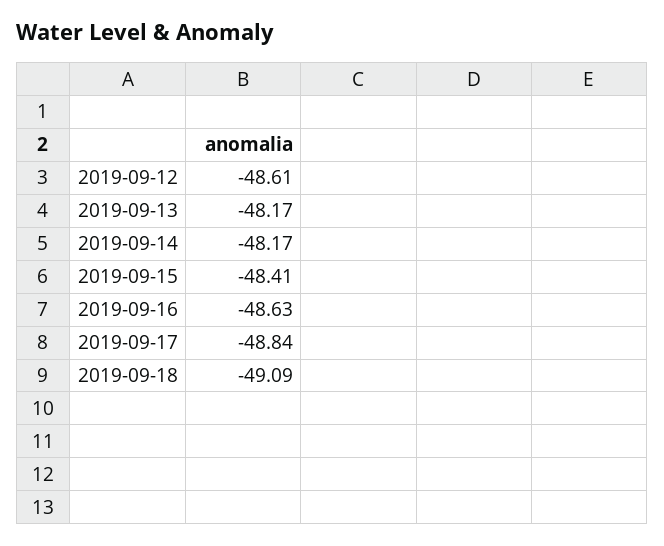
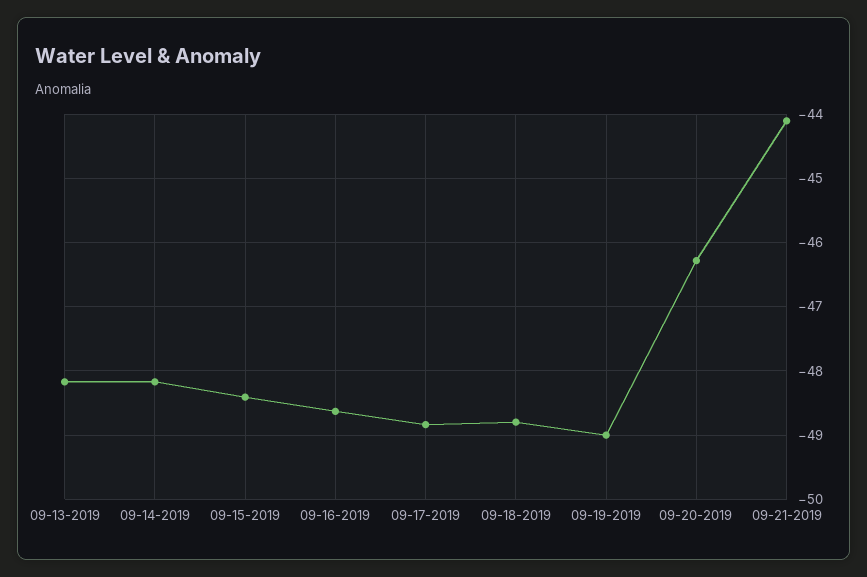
2019-09-12: -48.61 -> none
2019-09-18: -49.09 -> -48.8
09-19-2019: none -> -49
09-20-2019: none -> -46.3
09-21-2019: none -> -44.1

